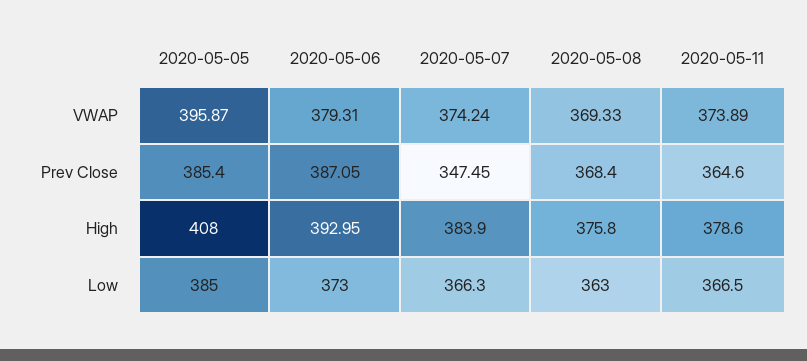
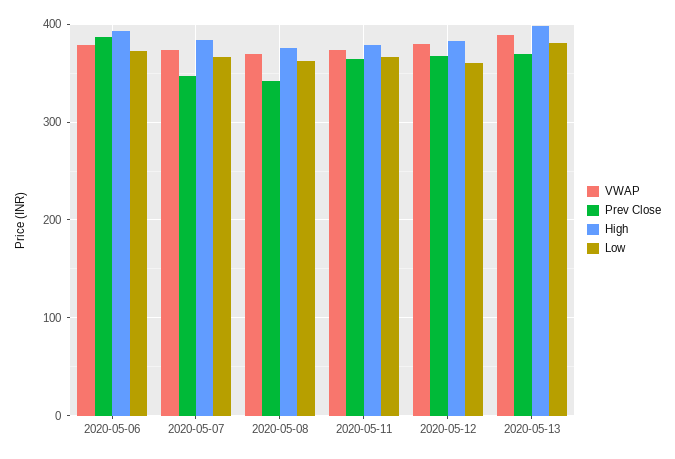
VWAP, 2020-05-05: 395.87 -> none
Prev Close, 2020-05-05: 385.4 -> none
Prev Close, 2020-05-08: 368.4 -> 340
High, 2020-05-05: 408 -> none
Low, 2020-05-05: 385 -> none
VWAP, 2020-05-12: none -> 380
Prev Close, 2020-05-12: none -> 370
High, 2020-05-12: none -> 380
Low, 2020-05-12: none -> 360
VWAP, 2020-05-13: none -> 390
Prev Close, 2020-05-13: none -> 370
High, 2020-05-13: none -> 400
Low, 2020-05-13: none -> 380

